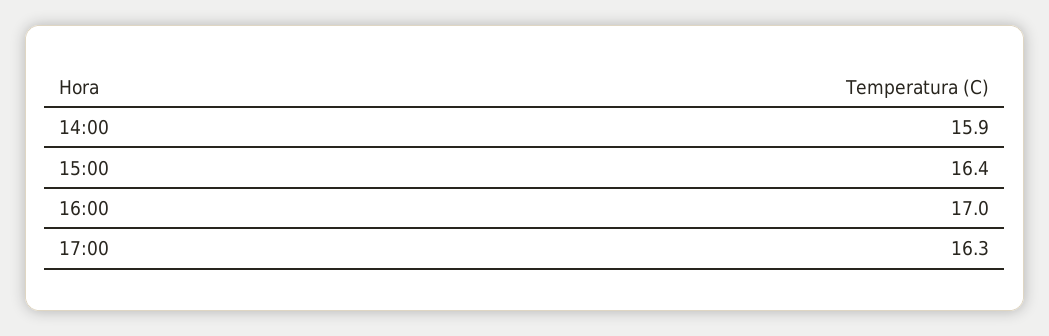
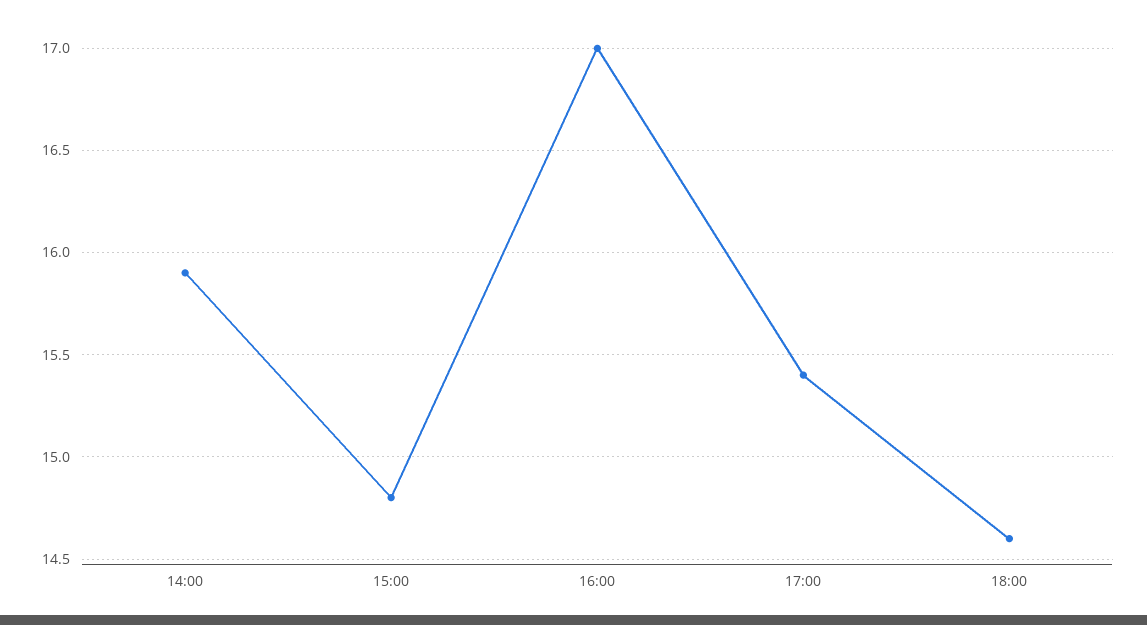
15:00: 16.4 -> 14.8
17:00: 16.3 -> 15.4
18:00: none -> 14.6

